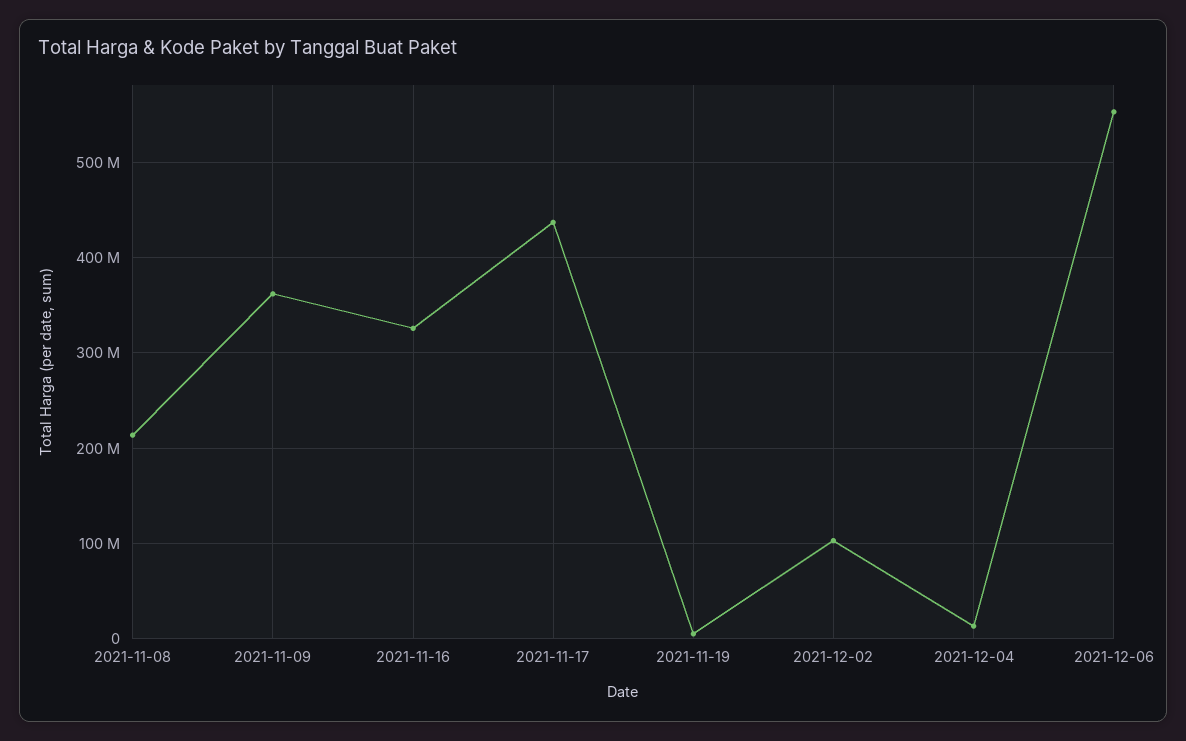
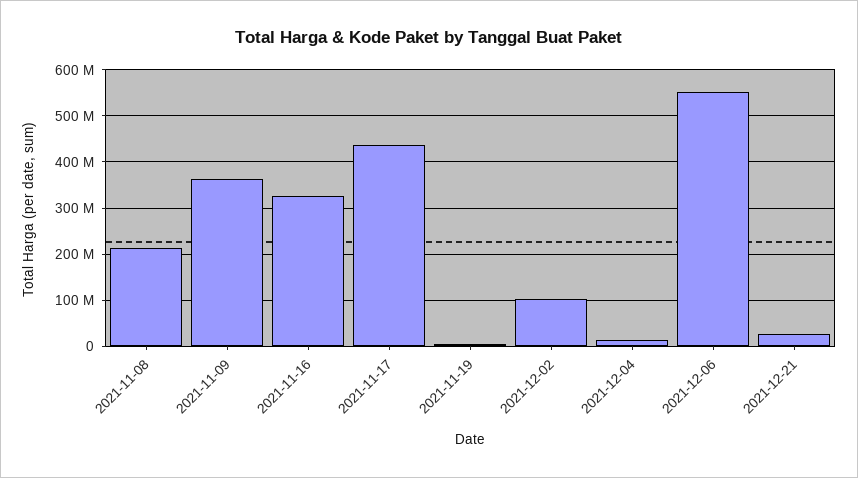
2021-12-21: none -> 20000000

